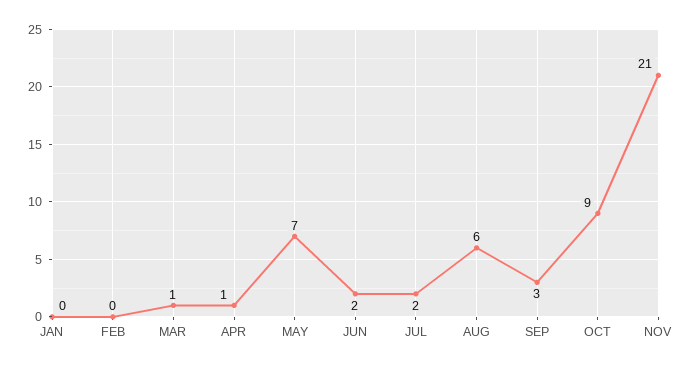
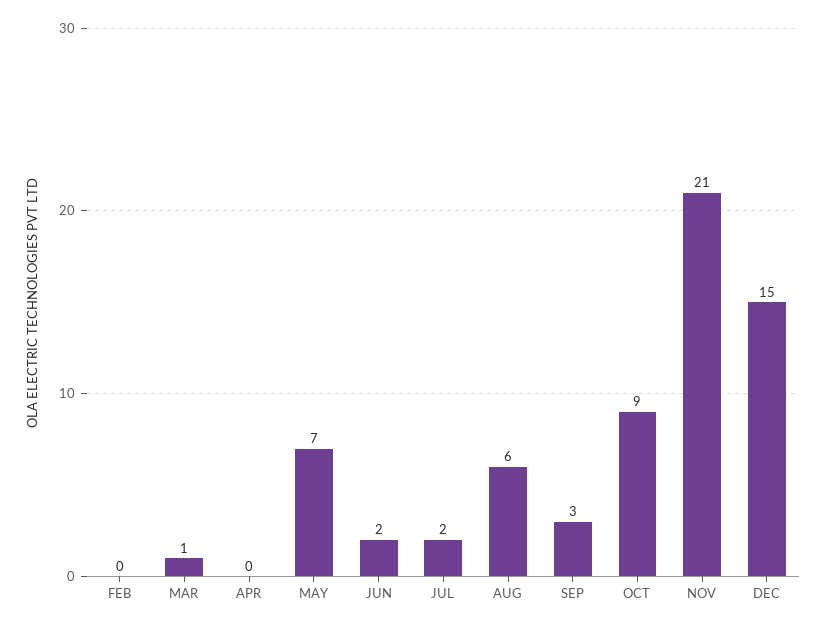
JAN: 0 -> none
APR: 1 -> 0
DEC: none -> 15

